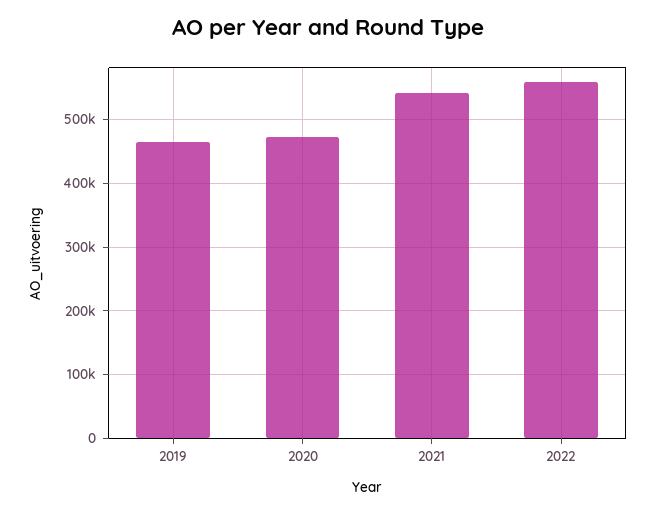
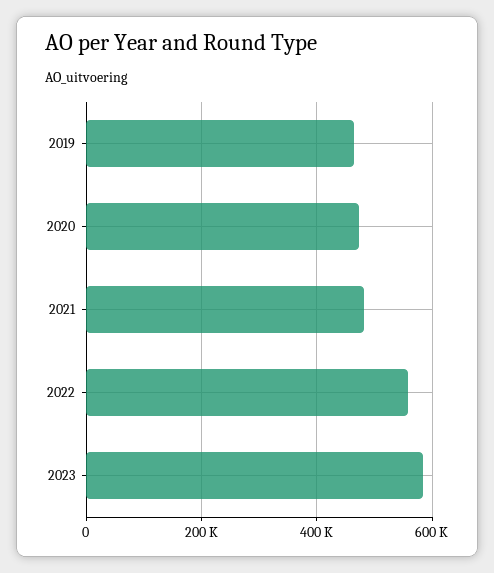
2021: 540000 -> 480000
2023: none -> 580000

